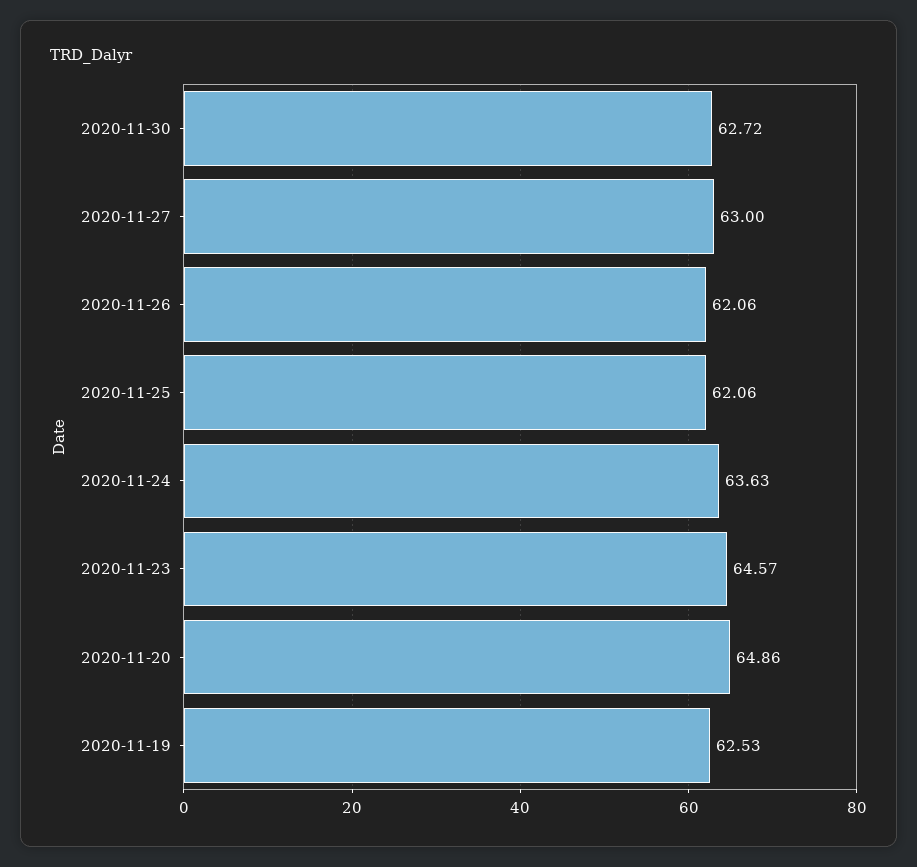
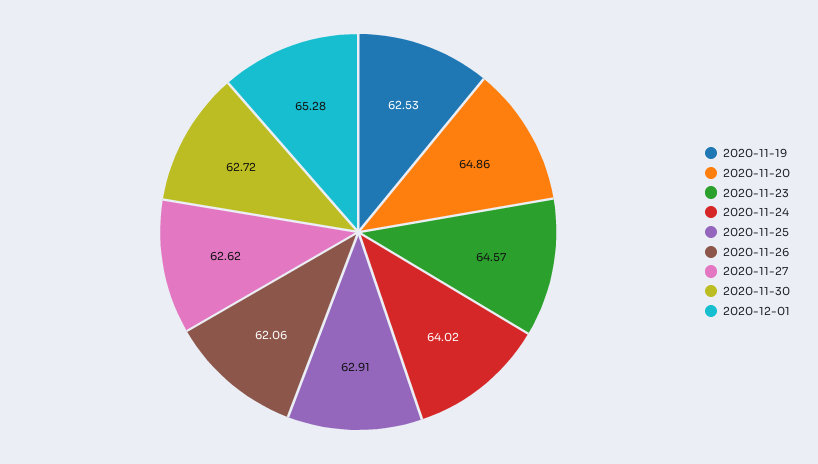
2020-11-27: 63 -> 62.62
2020-11-25: 62.06 -> 62.91
2020-11-24: 63.63 -> 64.02
2020-12-01: none -> 65.28

